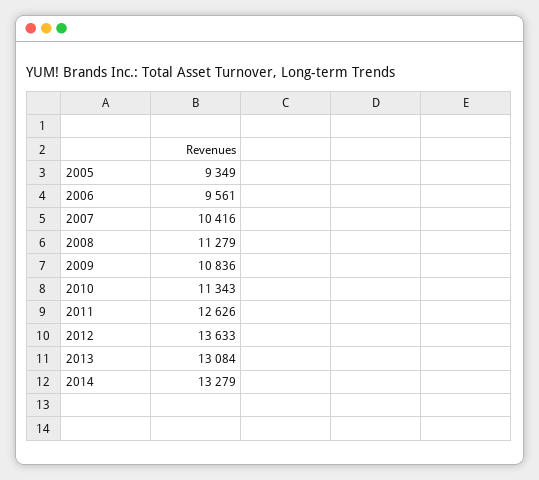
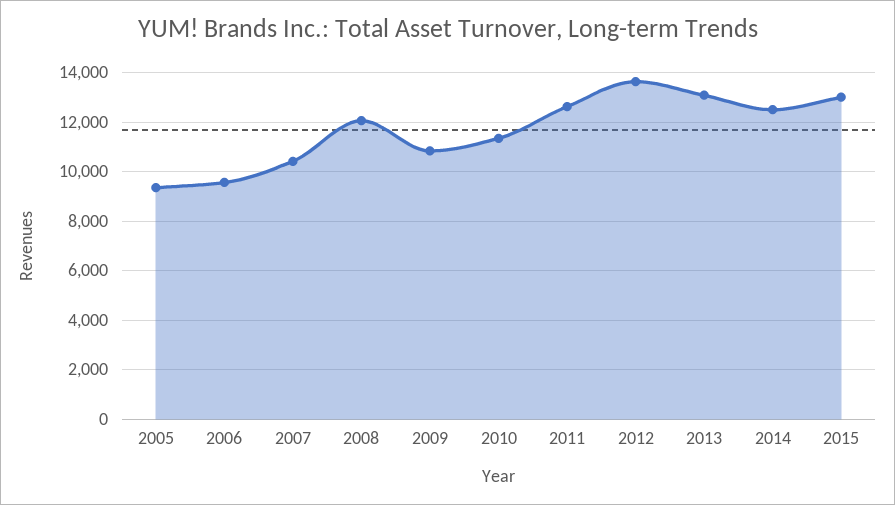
2008: 11279 -> 12000
2014: 13279 -> 12500
2015: none -> 13000

